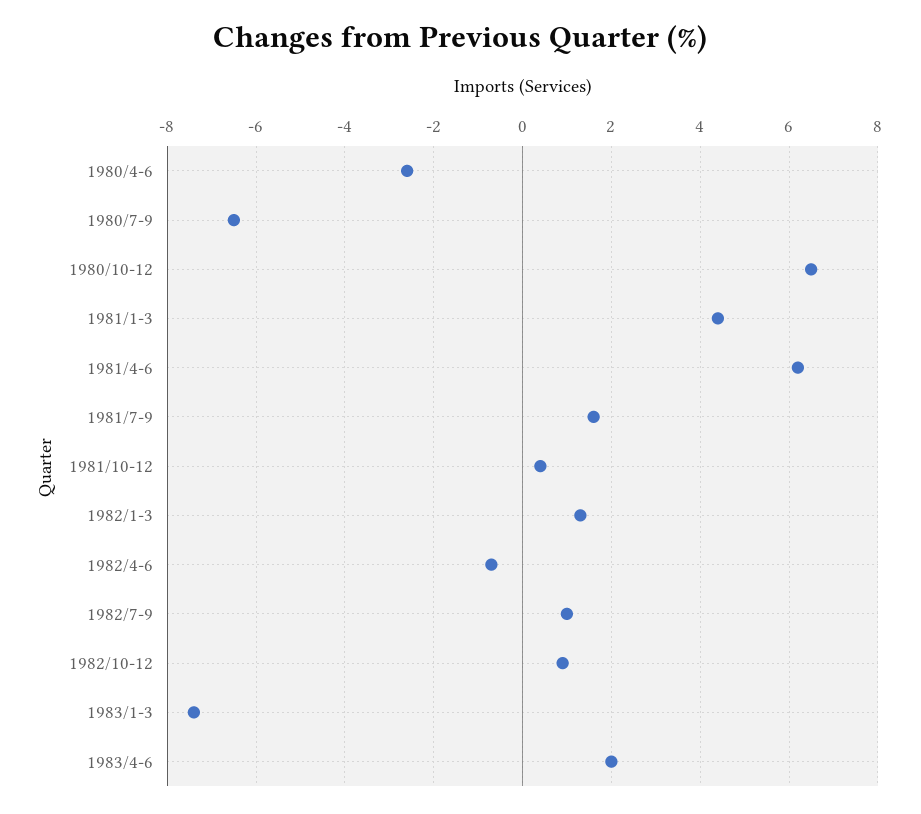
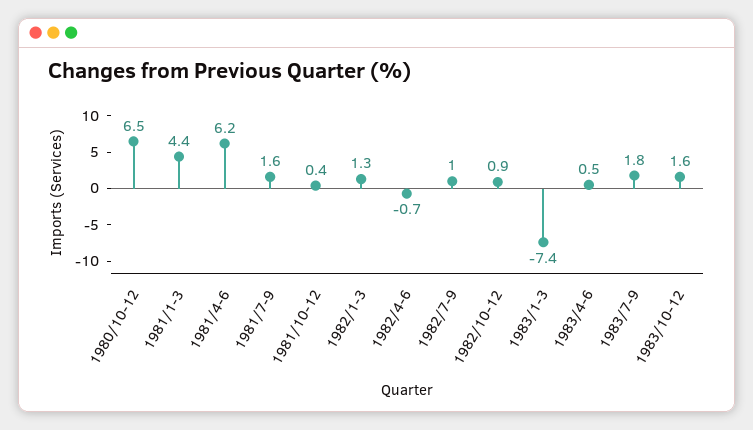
1980/4-6: -2.5 -> none
1980/7-9: -6.5 -> none
1983/4-6: 2 -> 0.5
1983/7-9: none -> 1.8
1983/10-12: none -> 1.6

